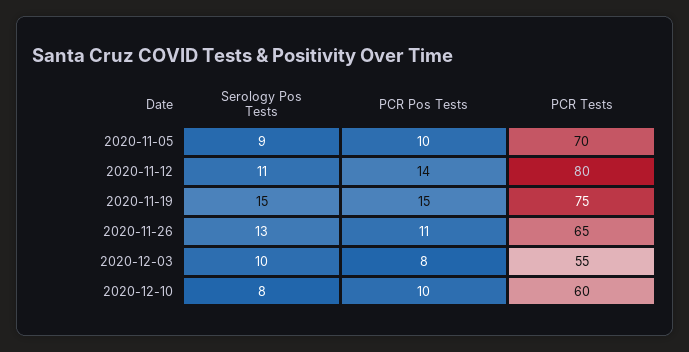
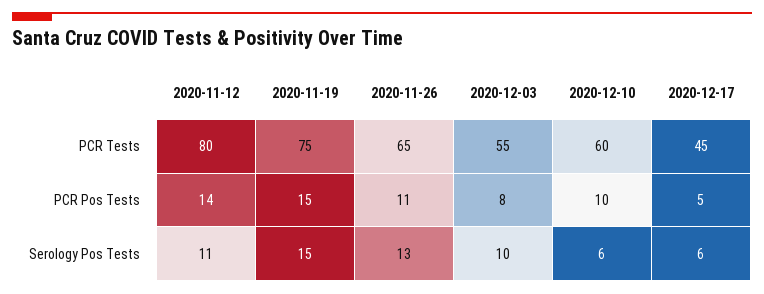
Serology Pos Tests, 2020-11-05: 9 -> none
PCR Pos Tests, 2020-11-05: 10 -> none
PCR Tests, 2020-11-05: 70 -> none
Serology Pos Tests, 2020-12-10: 8 -> 6
PCR Tests, 2020-12-17: none -> 45
PCR Pos Tests, 2020-12-17: none -> 5
Serology Pos Tests, 2020-12-17: none -> 6

